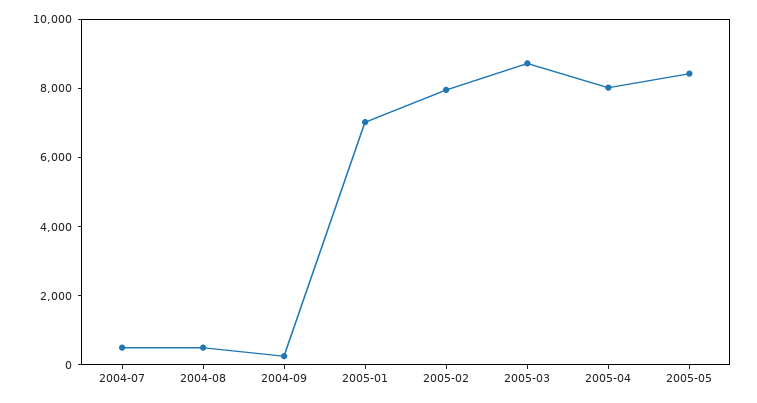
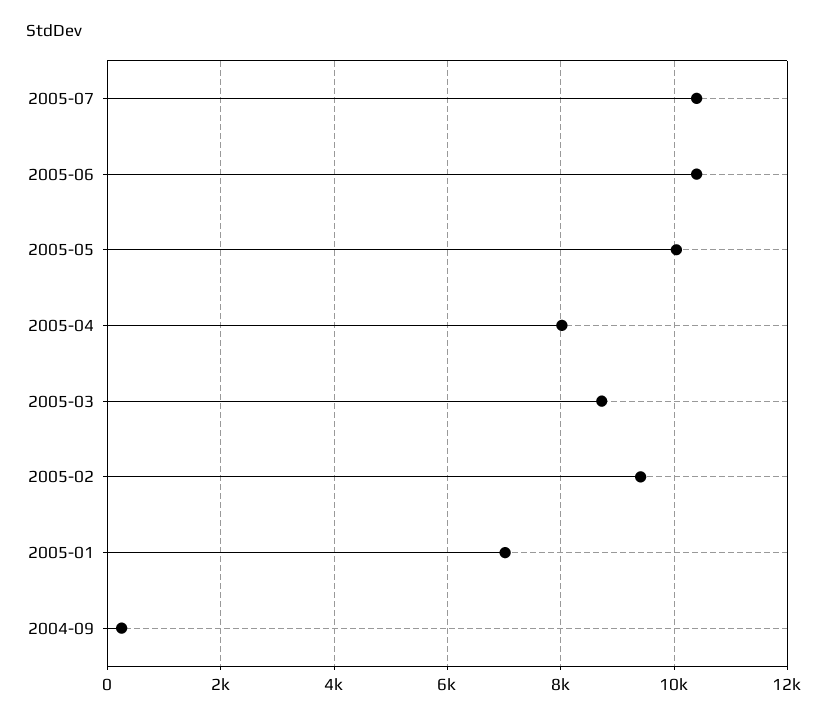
2004-07: 500 -> none
2004-08: 500 -> none
2005-02: 8000 -> 9400
2005-05: 8500 -> 10000
2005-07: none -> 10400
2005-06: none -> 10400

